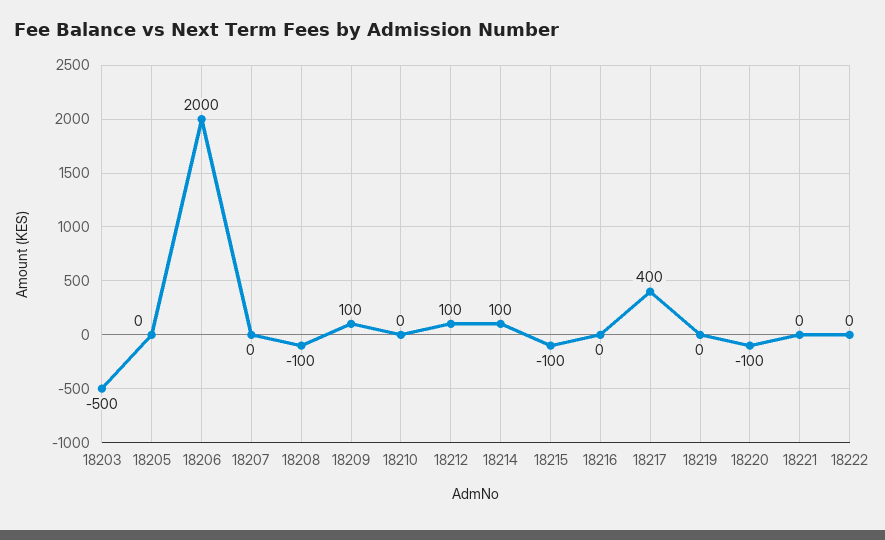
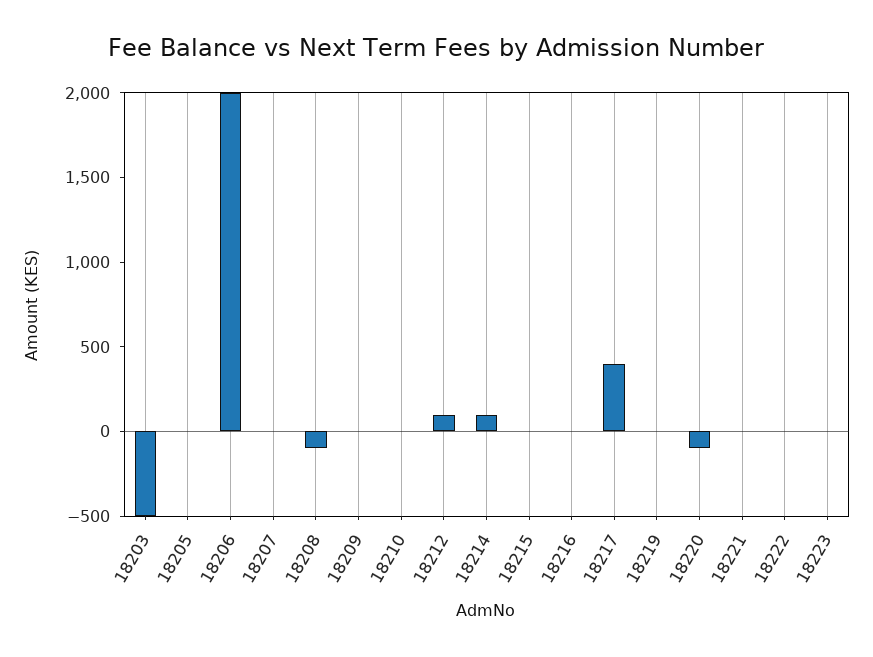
18209: 100 -> 0
18215: -100 -> 0
18223: none -> 0

